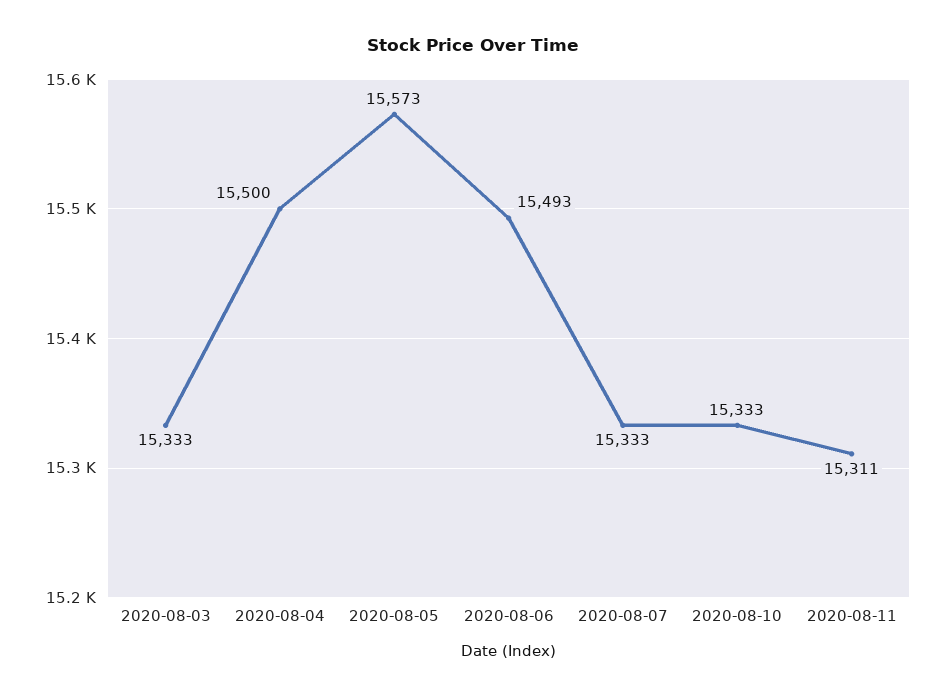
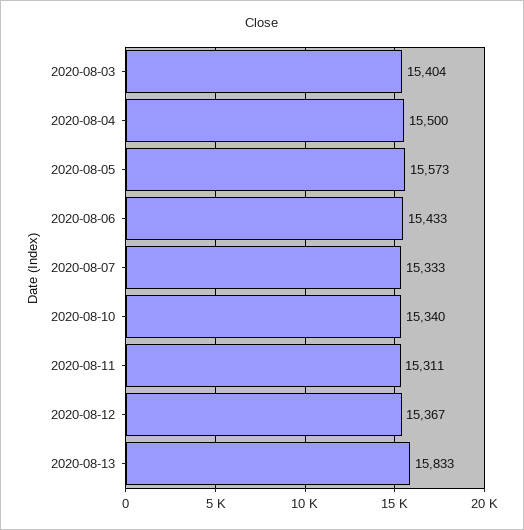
2020-08-03: 15333 -> 15404
2020-08-06: 15493 -> 15433
2020-08-10: 15333 -> 15340
2020-08-12: none -> 15367
2020-08-13: none -> 15833

